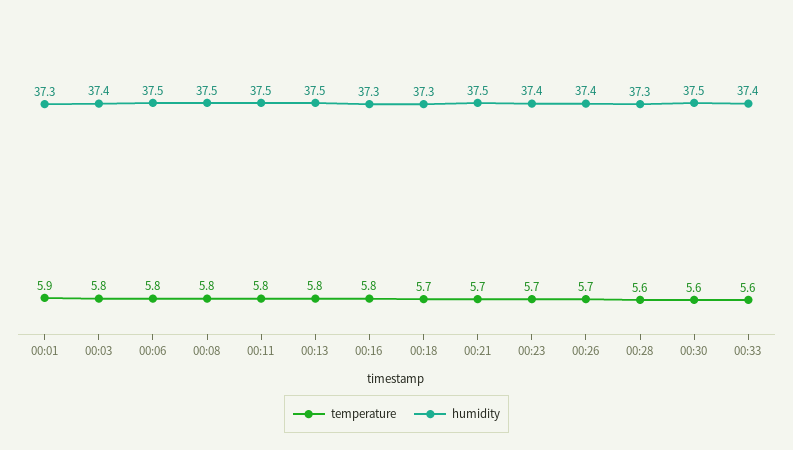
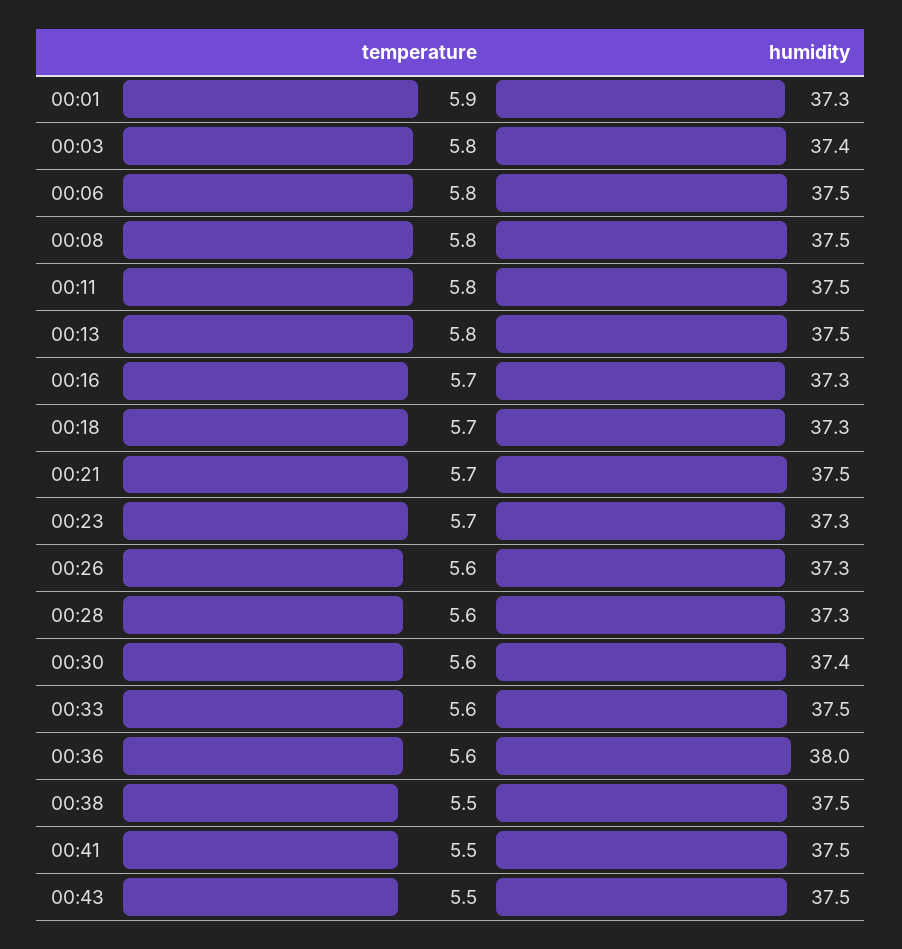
temperature, 00:16: 5.8 -> 5.7
humidity, 00:23: 37.4 -> 37.3
temperature, 00:26: 5.7 -> 5.6
humidity, 00:26: 37.4 -> 37.3
humidity, 00:30: 37.5 -> 37.4
humidity, 00:33: 37.4 -> 37.5
temperature, 00:36: none -> 5.6
humidity, 00:36: none -> 38
temperature, 00:38: none -> 5.5
humidity, 00:38: none -> 37.5
temperature, 00:41: none -> 5.5
humidity, 00:41: none -> 37.5
temperature, 00:43: none -> 5.5
humidity, 00:43: none -> 37.5

